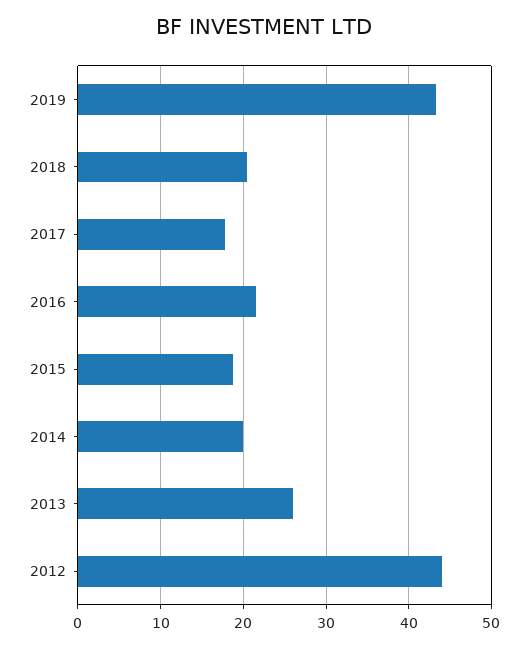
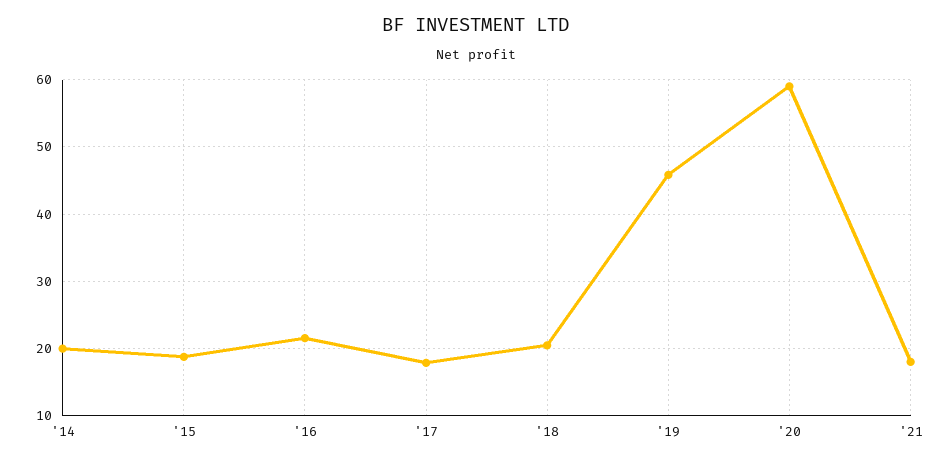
2019: 43 -> 46
2013: 26 -> none
2012: 44 -> none
'20: none -> 59
'21: none -> 18

